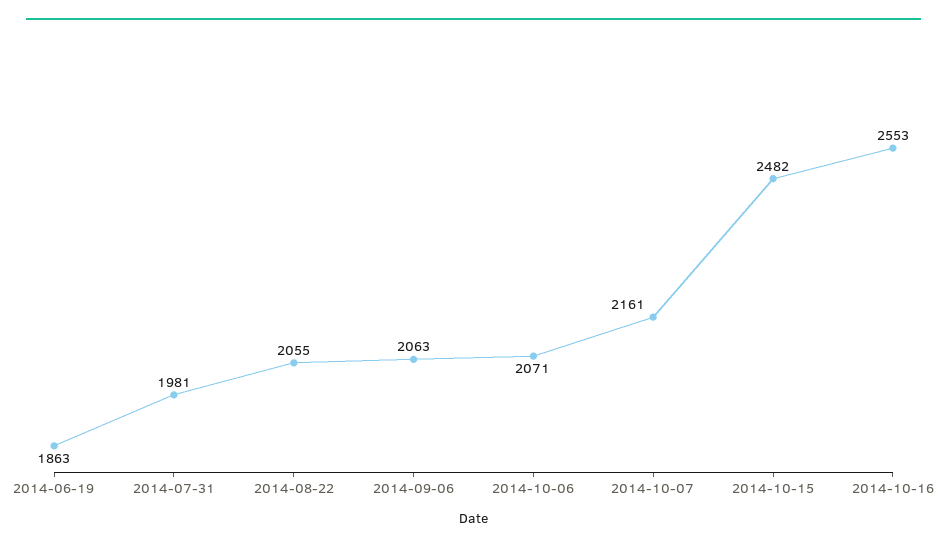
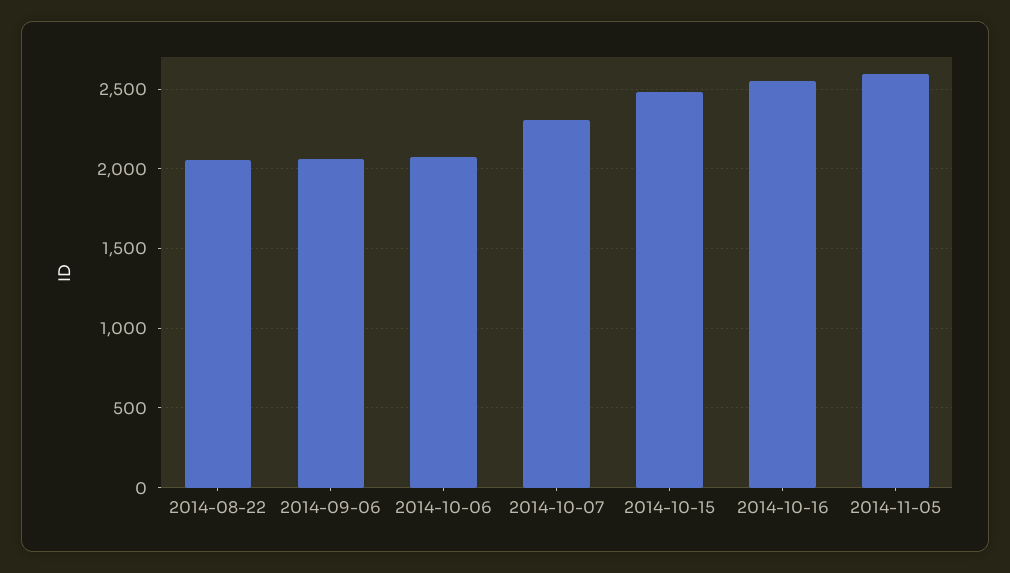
2014-06-19: 1863 -> none
2014-07-31: 1981 -> none
2014-10-07: 2161 -> 2300
2014-11-05: none -> 2600

